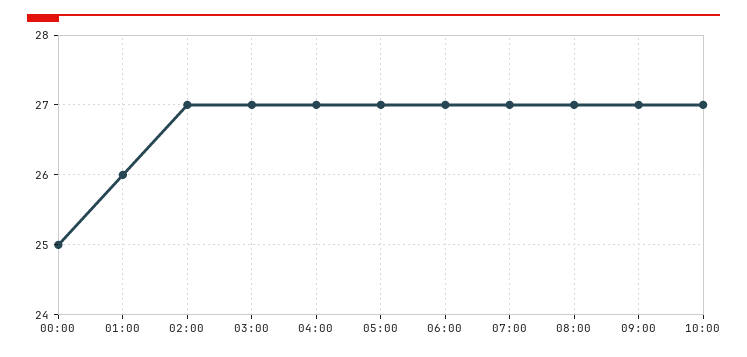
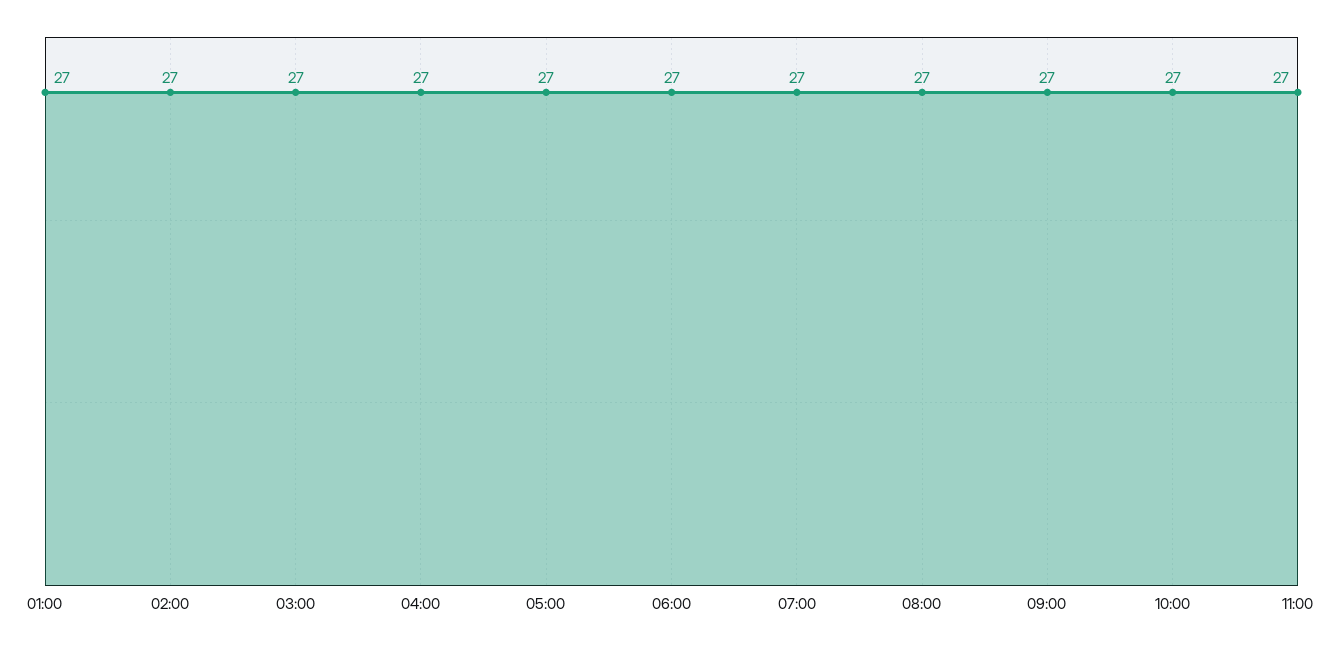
00:00: 25 -> none
01:00: 26 -> 27
11:00: none -> 27

